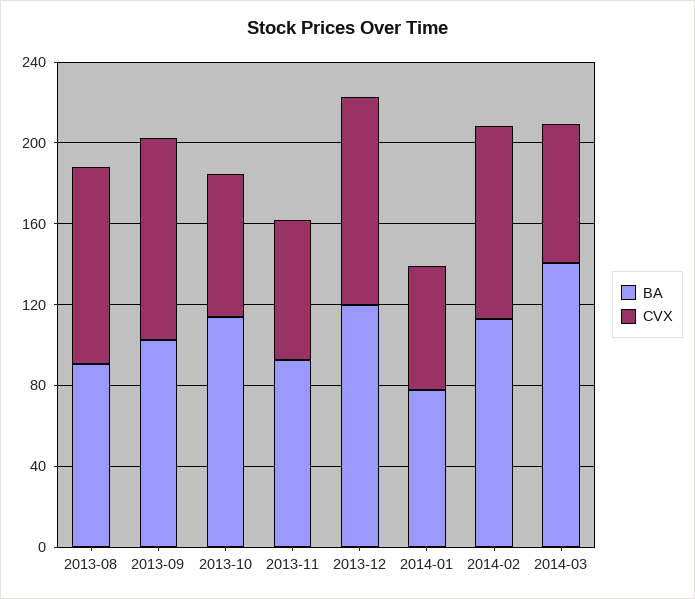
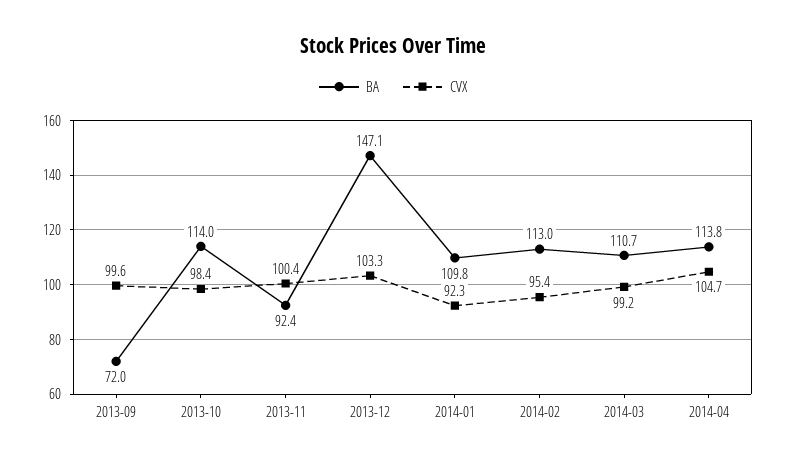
BA, 2013-08: 90 -> none
CVX, 2013-08: 100 -> none
BA, 2013-09: 100 -> 72
CVX, 2013-10: 70 -> 98.4
CVX, 2013-11: 70 -> 100.4
BA, 2013-12: 120 -> 147.1
BA, 2014-01: 80 -> 109.8
CVX, 2014-01: 60 -> 92.3
BA, 2014-03: 140 -> 110.7
CVX, 2014-03: 70 -> 99.2
BA, 2014-04: none -> 113.8
CVX, 2014-04: none -> 104.7

